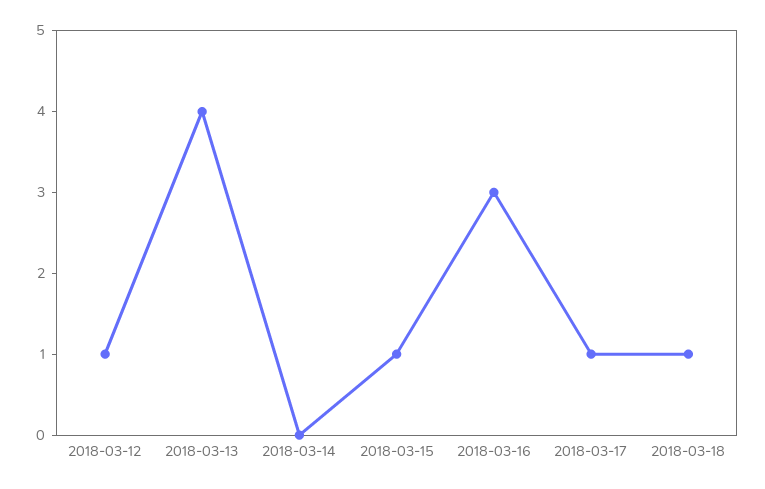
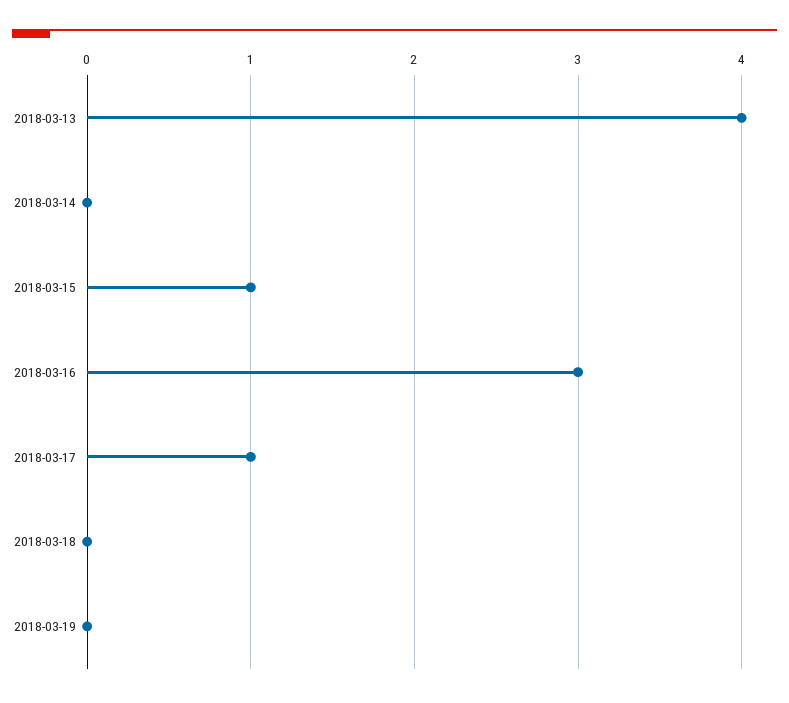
2018-03-12: 1 -> none
2018-03-18: 1 -> 0
2018-03-19: none -> 0

